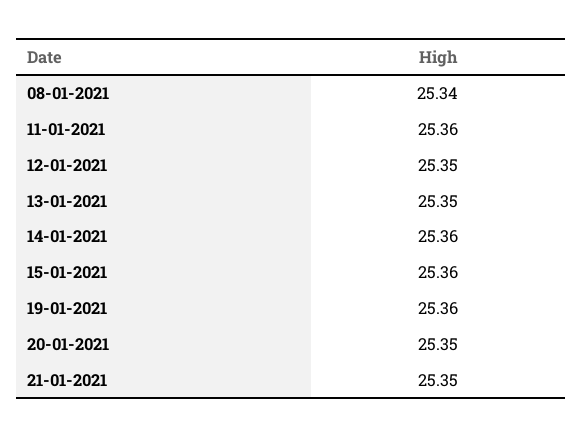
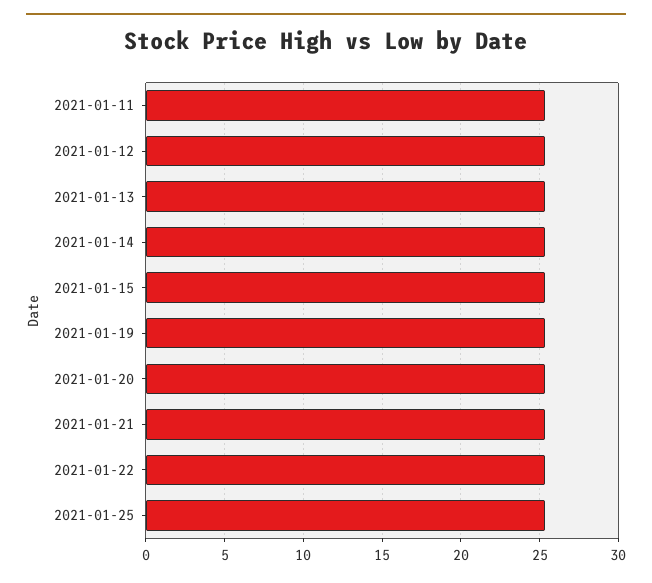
08-01-2021: 25.34 -> none
2021-01-22: none -> 25.5
2021-01-25: none -> 25.5

